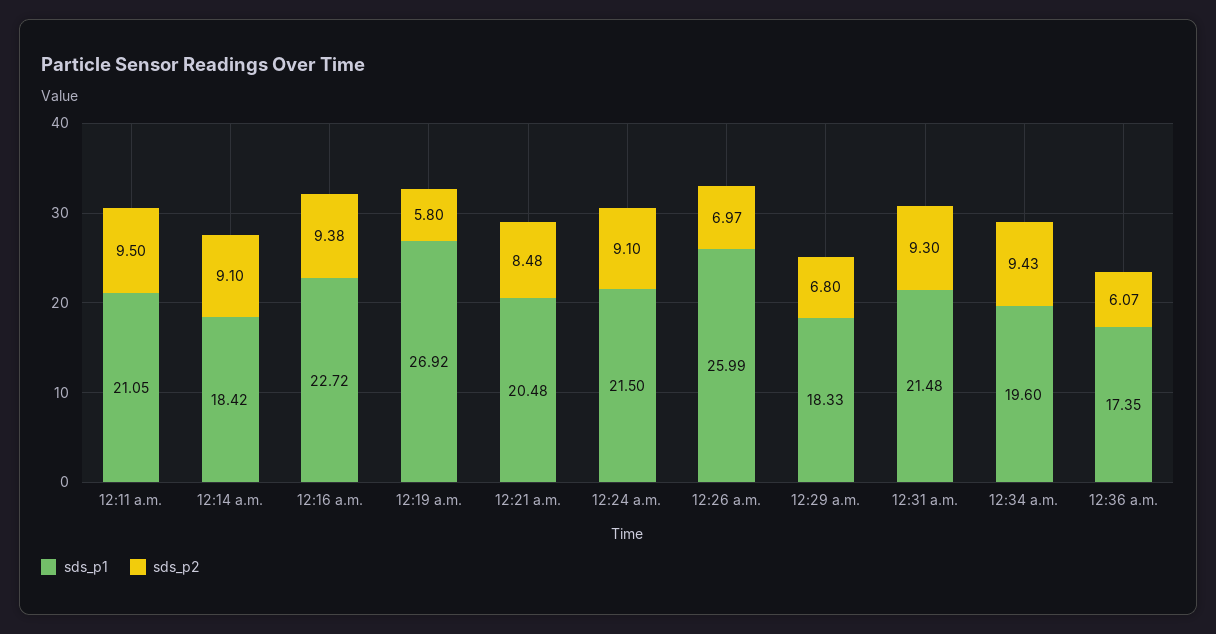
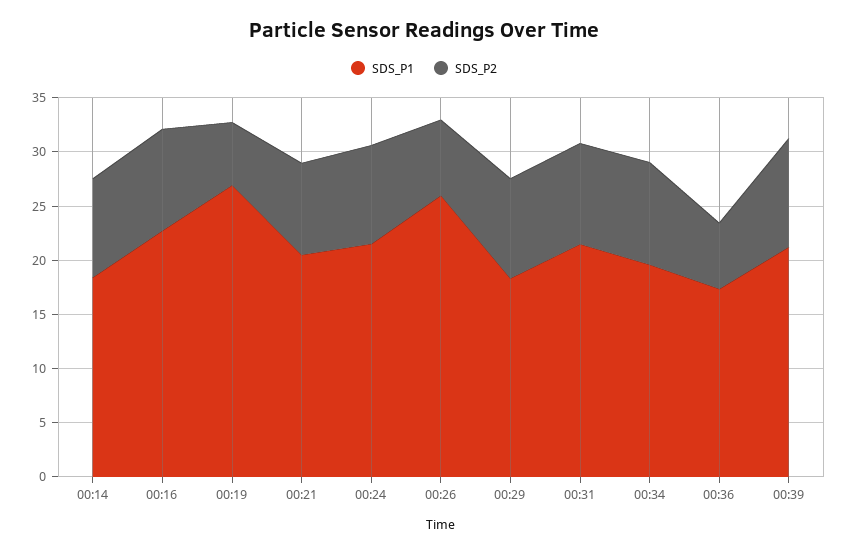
sds_p1, 12:11 a.m.: 21.05 -> none
sds_p2, 12:11 a.m.: 9.5 -> none
sds_p2, 12:29 a.m.: 6.8 -> 9
sds_p1, 00:39: none -> 21
sds_p2, 00:39: none -> 10

